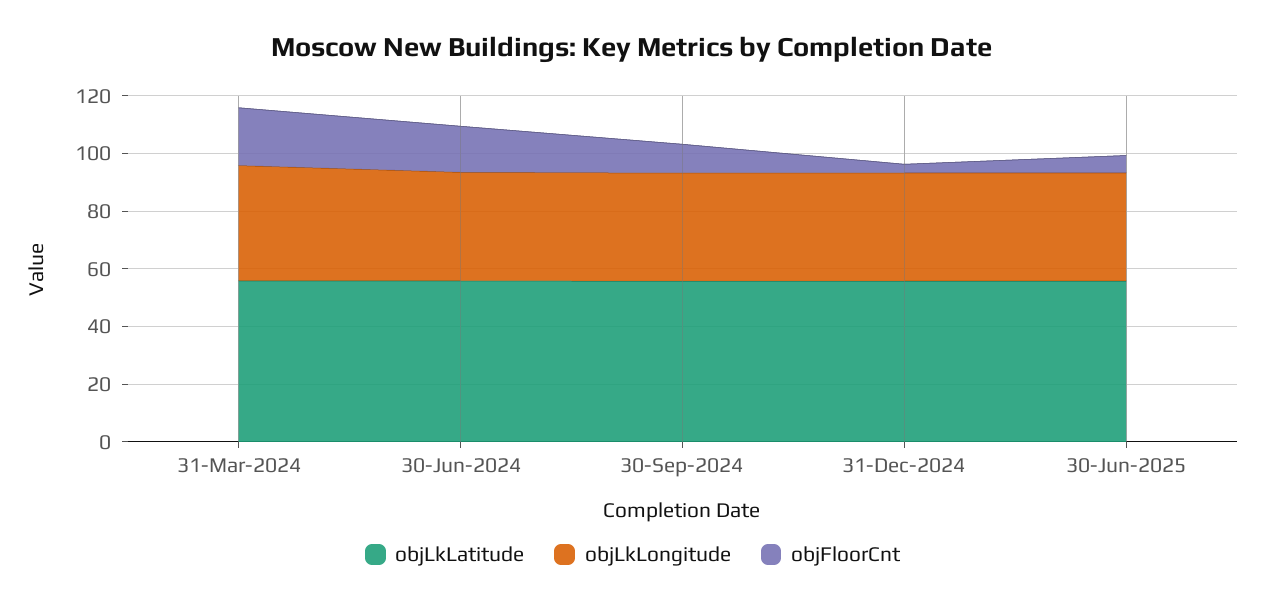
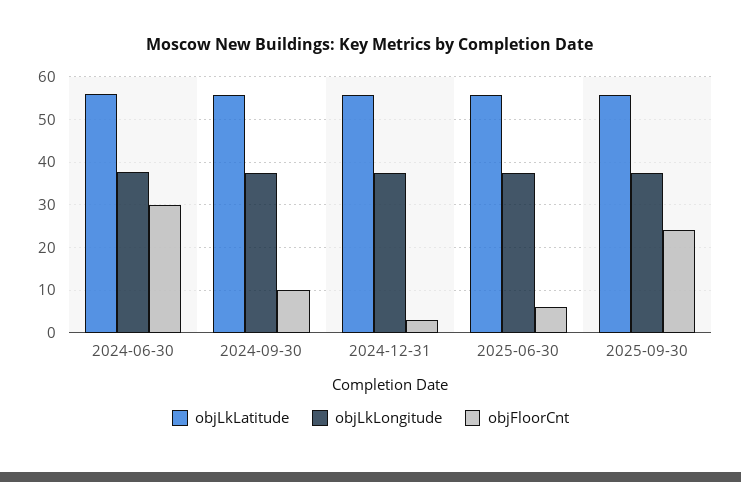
objLkLatitude, 31-Mar-2024: 55 -> none
objLkLongitude, 31-Mar-2024: 40 -> none
objFloorCnt, 31-Mar-2024: 20 -> none
objFloorCnt, 30-Jun-2024: 15 -> 30
objLkLatitude, 2025-09-30: none -> 56
objLkLongitude, 2025-09-30: none -> 38
objFloorCnt, 2025-09-30: none -> 24

